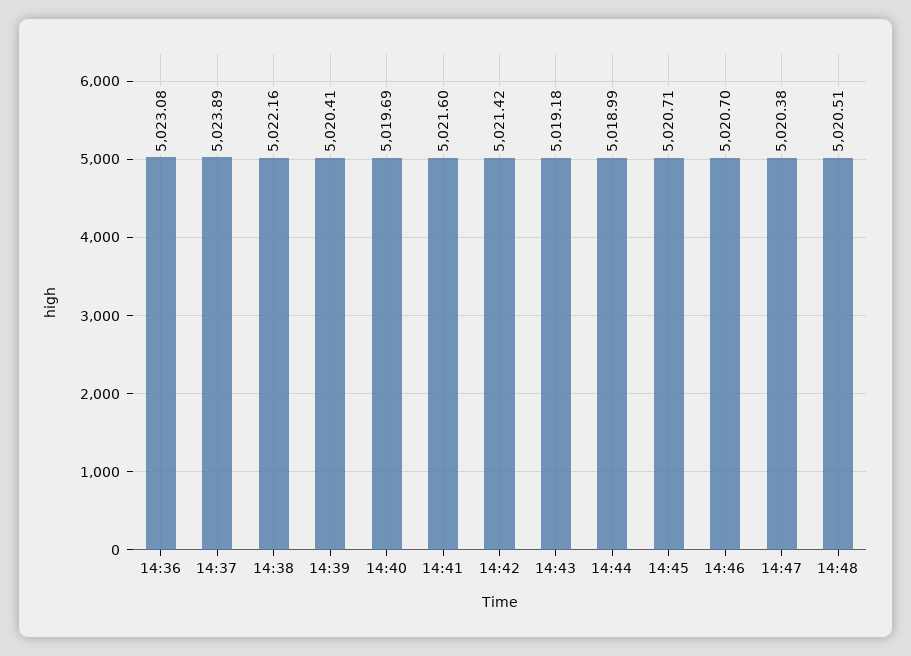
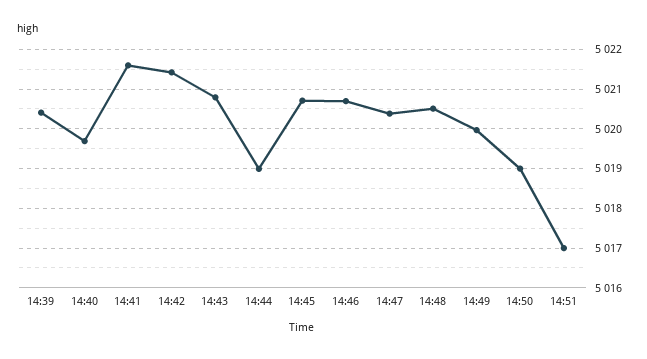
14:36: 5023.08 -> none
14:37: 5023.89 -> none
14:38: 5022.16 -> none
14:43: 5019.18 -> 5020.8
14:49: none -> 5020
14:50: none -> 5019
14:51: none -> 5017

